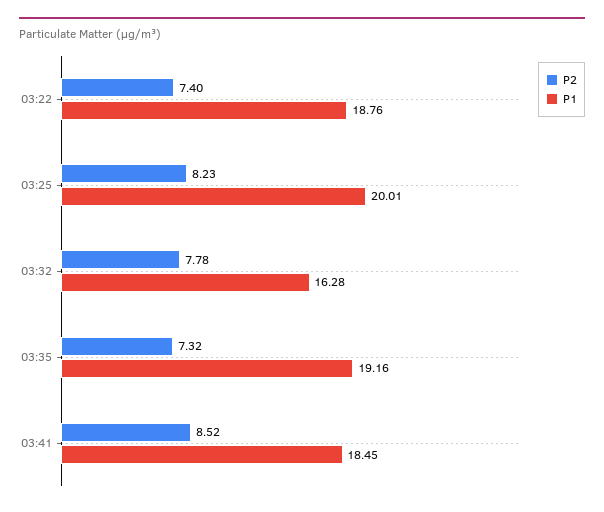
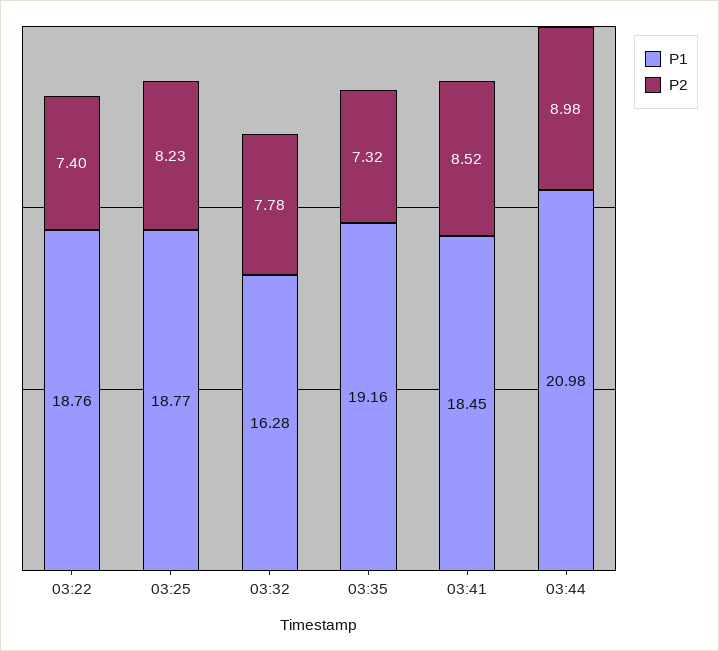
P1, 03:25: 20.01 -> 18.77
P1, 03:44: none -> 20.98
P2, 03:44: none -> 8.98

